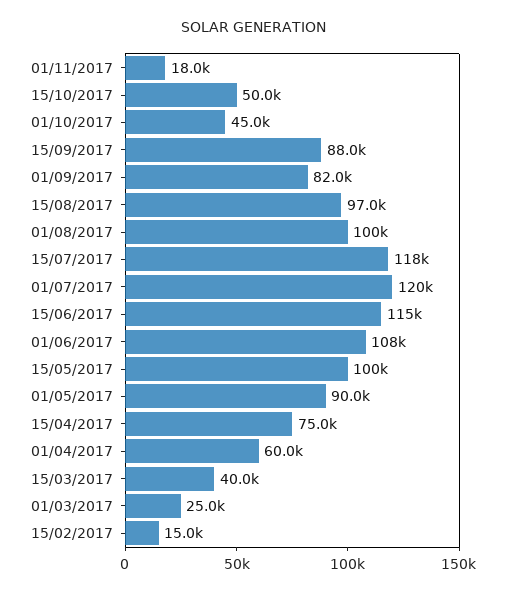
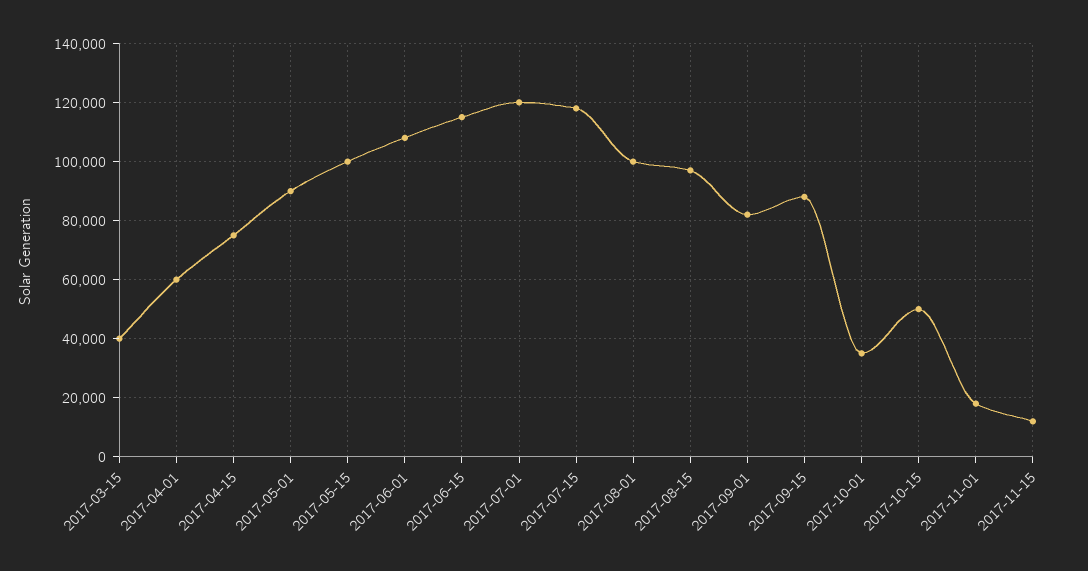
01/10/2017: 45000 -> 35000
01/03/2017: 25000 -> none
15/02/2017: 15000 -> none
2017-11-15: none -> 12500

